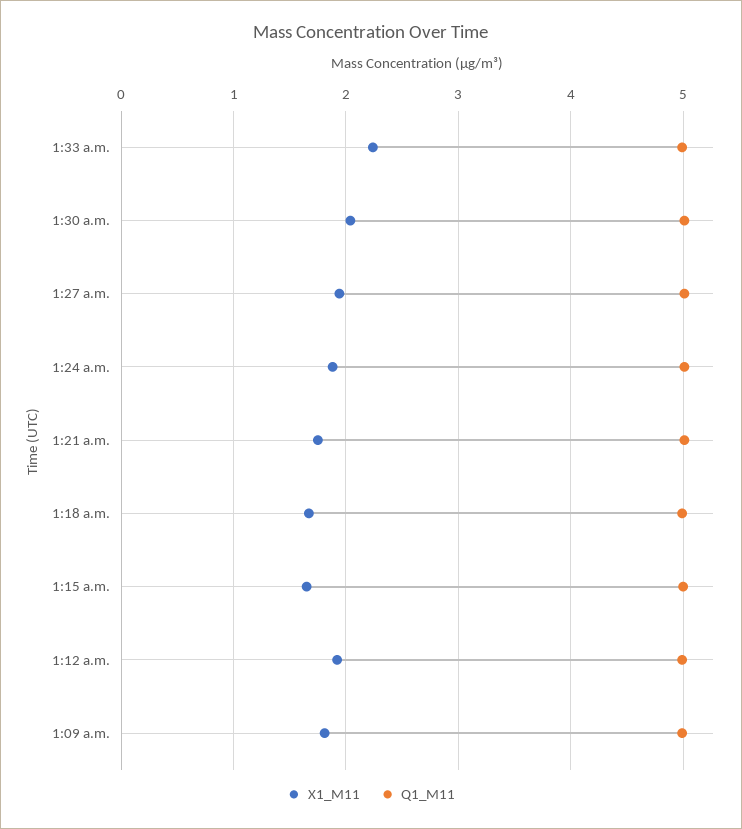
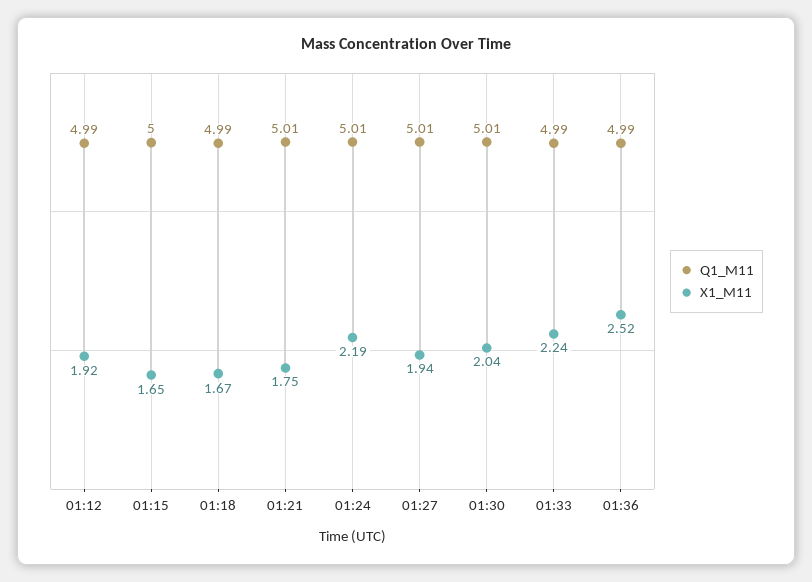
X1_M11, 1:24 a.m.: 1.9 -> 2.19
X1_M11, 1:09 a.m.: 1.8 -> none
Q1_M11, 1:09 a.m.: 5 -> none
Q1_M11, 01:36: none -> 4.99
X1_M11, 01:36: none -> 2.52

